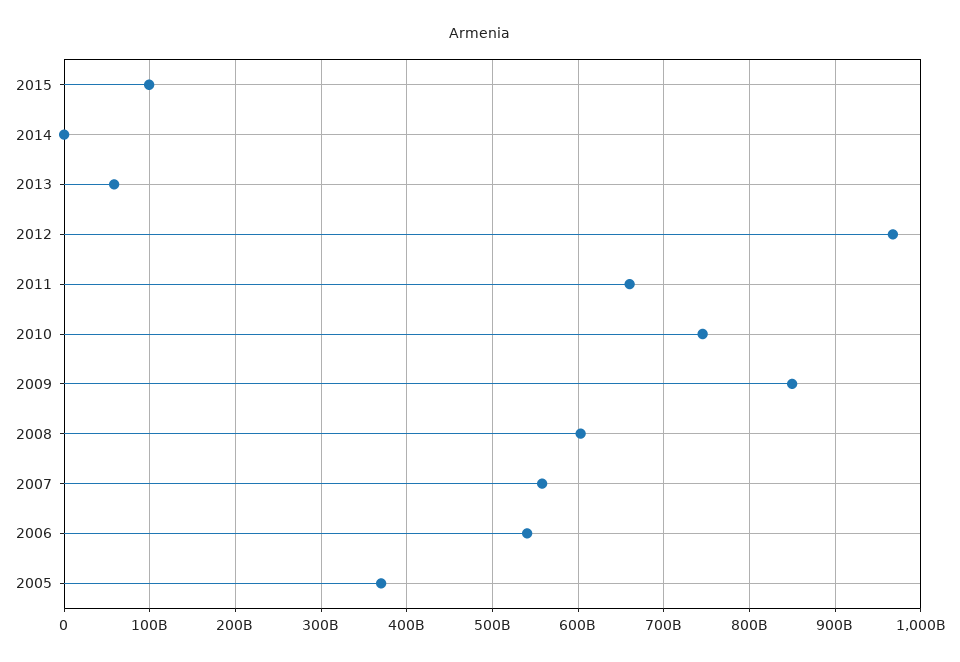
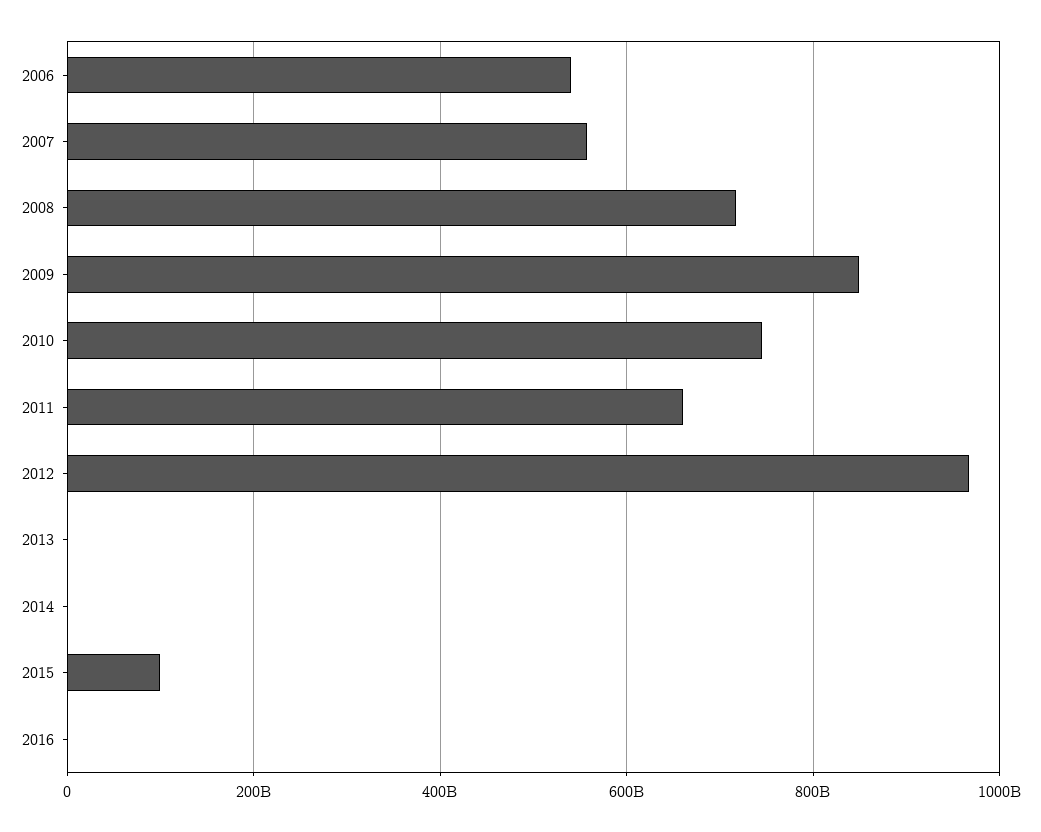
2013: 60000000000 -> 0
2008: 600000000000 -> 720000000000
2005: 370000000000 -> none
2016: none -> 0

